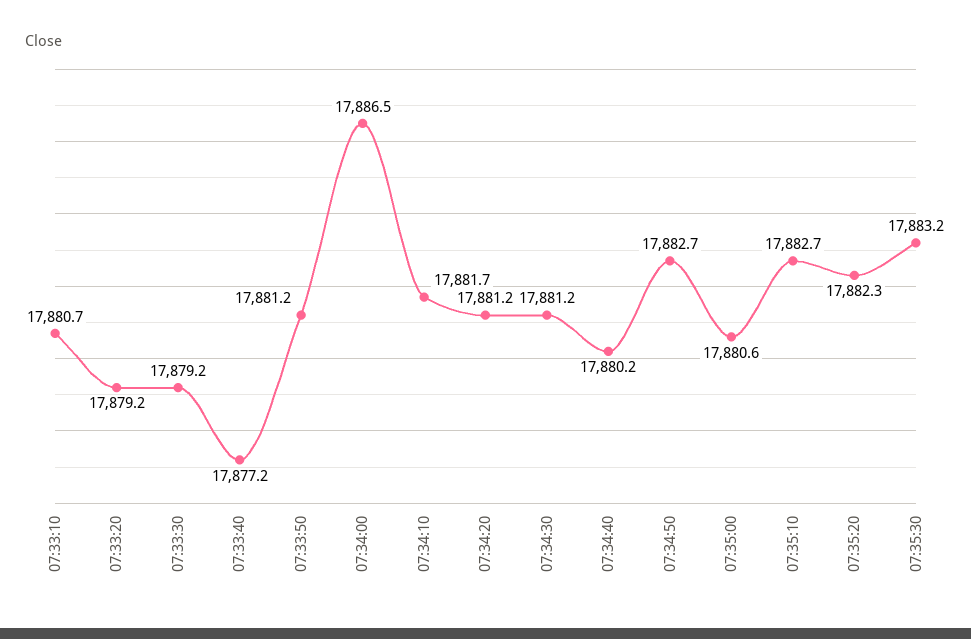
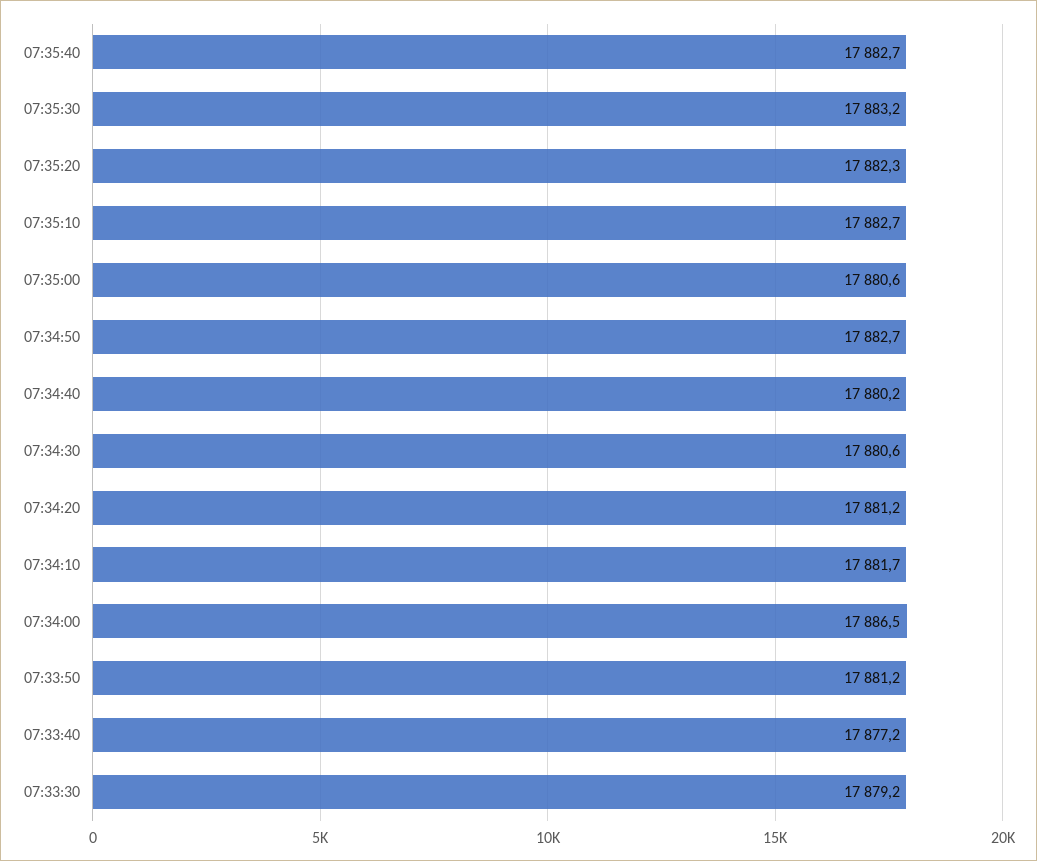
07:33:10: 17880.7 -> none
07:33:20: 17879.2 -> none
07:34:30: 17881.2 -> 17880.6
07:35:40: none -> 17882.7

